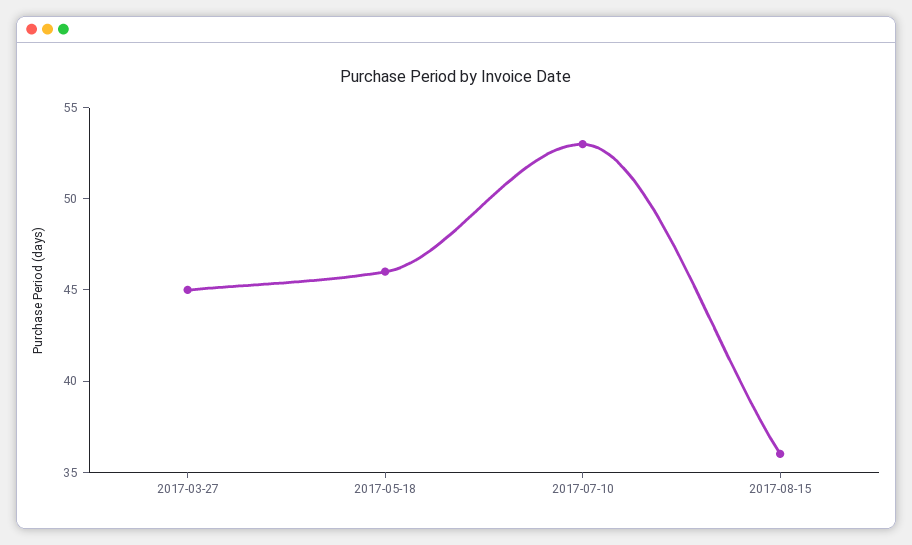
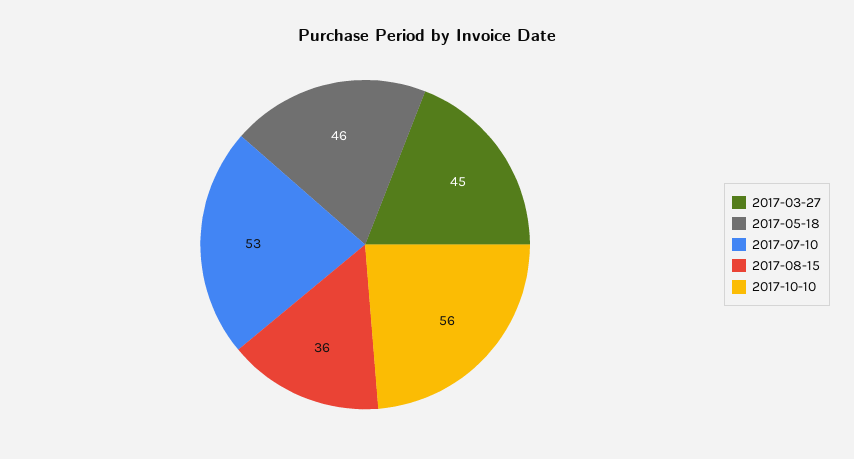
2017-10-10: none -> 56

